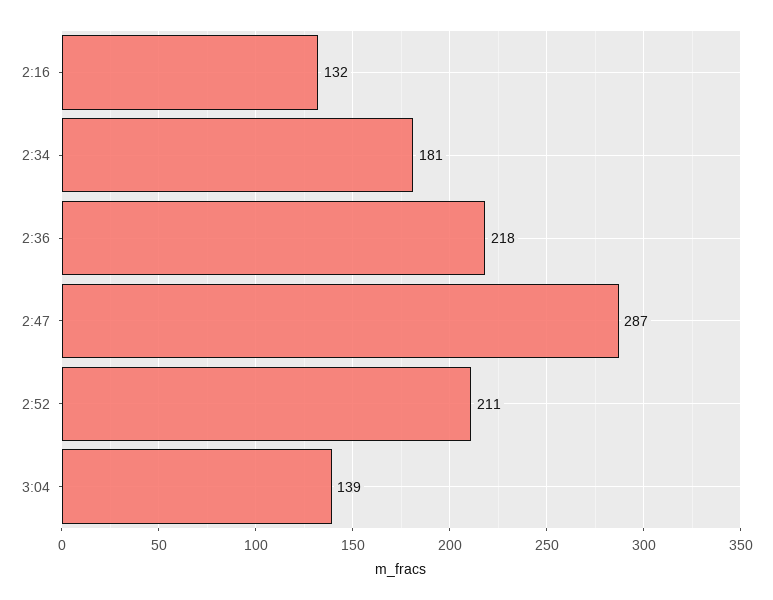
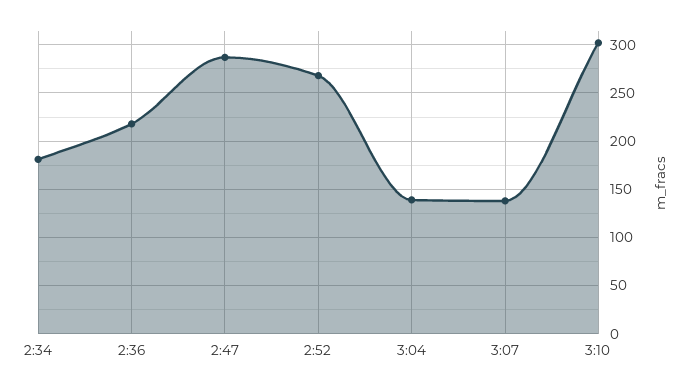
2:16: 132 -> none
2:52: 211 -> 270
3:07: none -> 140
3:10: none -> 300

